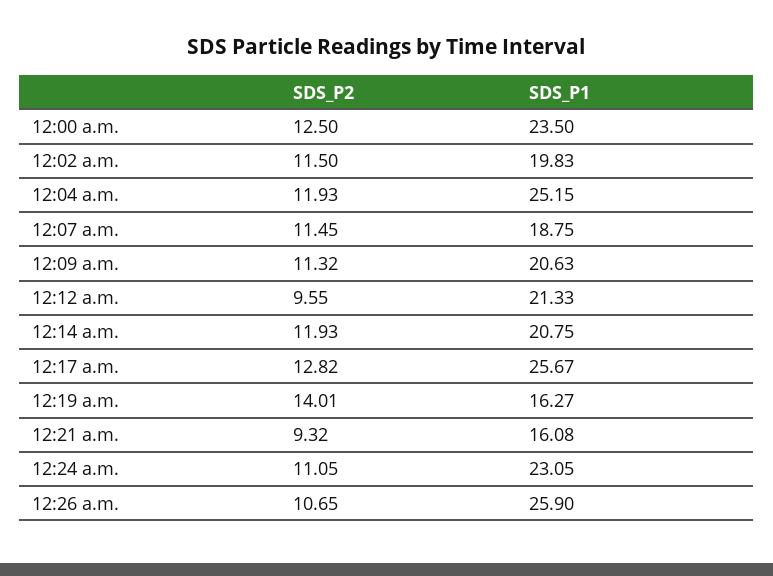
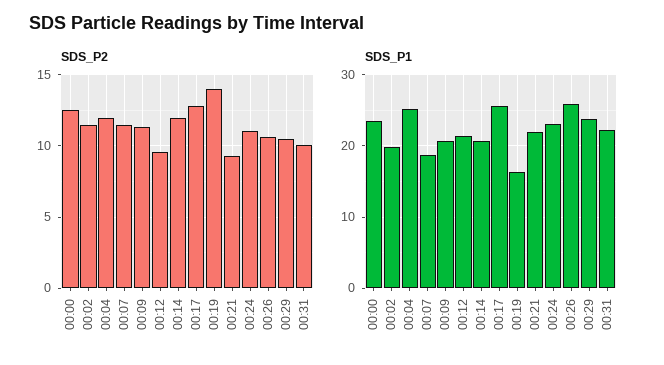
SDS_P1, 12:21 a.m.: 16.08 -> 22
SDS_P2, 00:29: none -> 10.5
SDS_P2, 00:31: none -> 10
SDS_P1, 00:29: none -> 24
SDS_P1, 00:31: none -> 22

